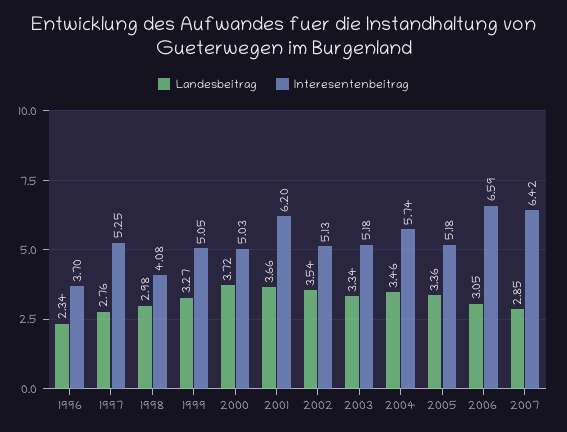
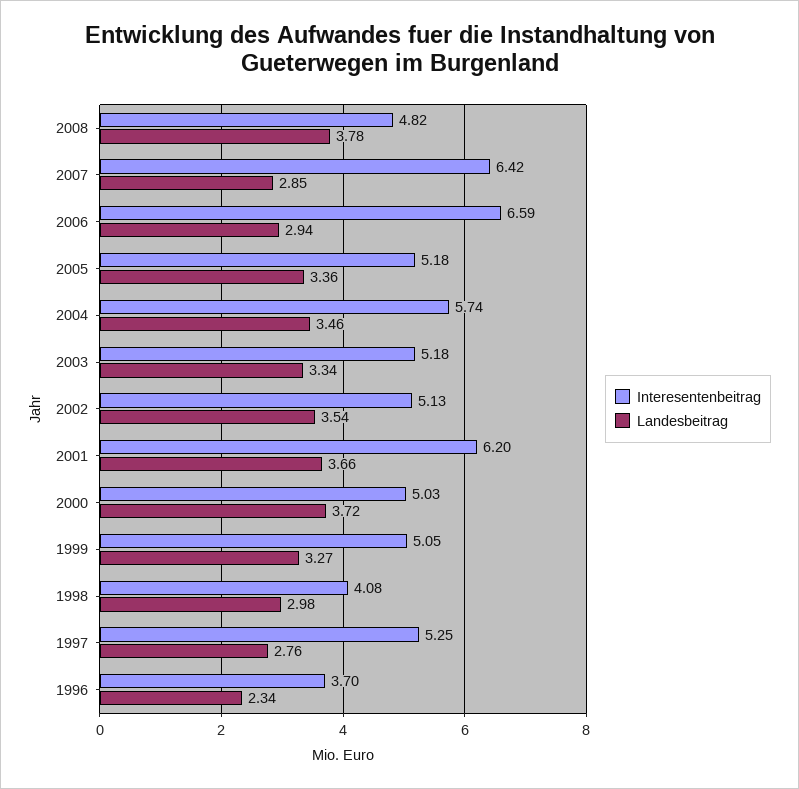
Landesbeitrag, 2006: 3.05 -> 2.94
Interesentenbeitrag, 2008: none -> 4.82
Landesbeitrag, 2008: none -> 3.78

